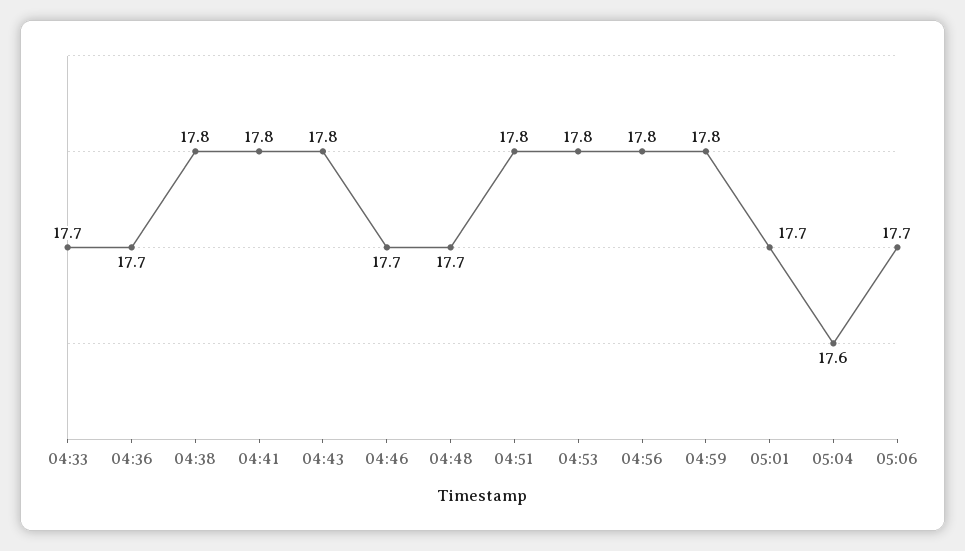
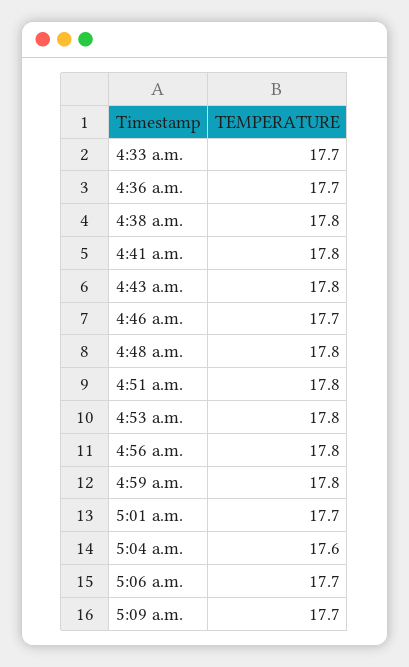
04:48: 17.7 -> 17.8
5:09 a.m.: none -> 17.7

